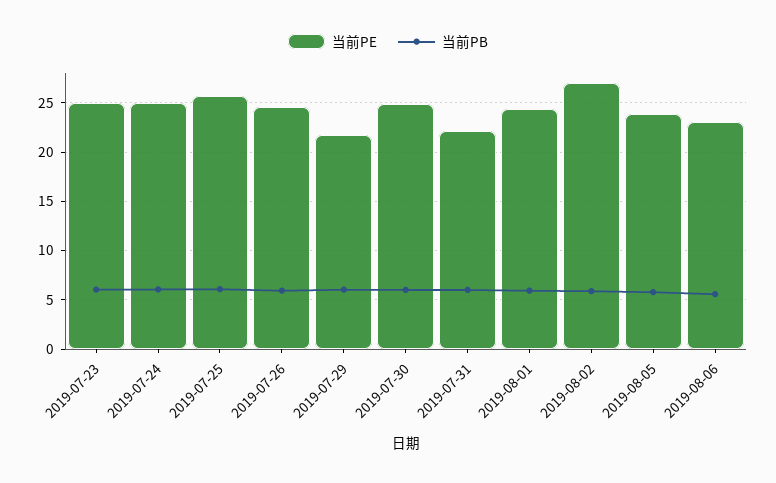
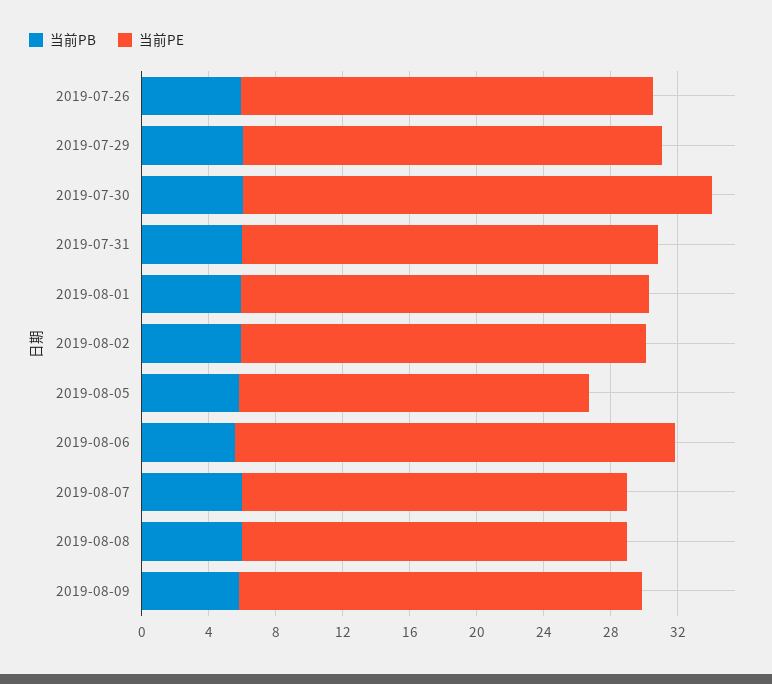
当前PE, 2019-07-23: 25 -> none
当前PB, 2019-07-23: 6 -> none
当前PE, 2019-07-24: 25 -> none
当前PB, 2019-07-24: 6 -> none
当前PE, 2019-07-25: 26 -> none
当前PB, 2019-07-25: 6 -> none
当前PE, 2019-07-29: 22 -> 25
当前PE, 2019-07-30: 25 -> 28
当前PE, 2019-07-31: 22 -> 25
当前PE, 2019-08-02: 27 -> 24
当前PE, 2019-08-05: 24 -> 21
当前PE, 2019-08-06: 23 -> 26
当前PB, 2019-08-07: none -> 6
当前PE, 2019-08-07: none -> 23
当前PB, 2019-08-08: none -> 6
当前PE, 2019-08-08: none -> 23
当前PB, 2019-08-09: none -> 6
当前PE, 2019-08-09: none -> 24

